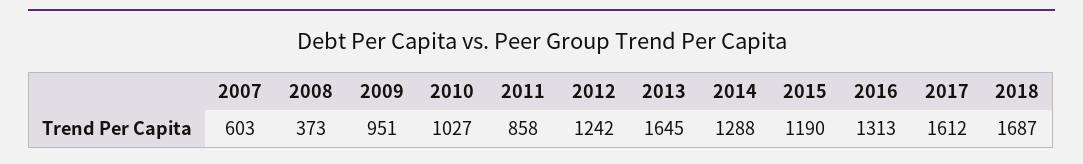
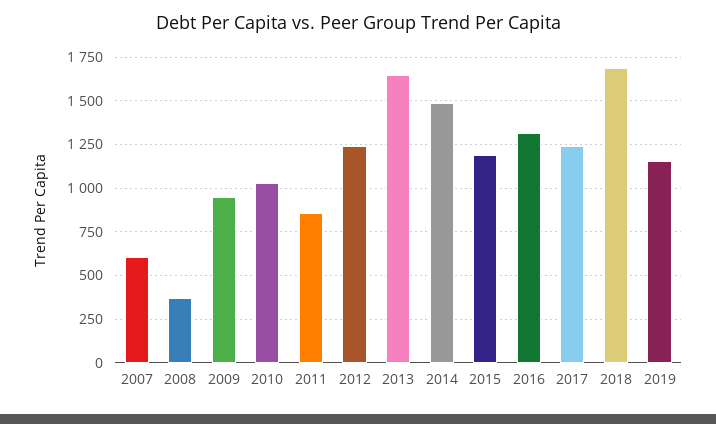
2014: 1288 -> 1500
2017: 1612 -> 1250
2019: none -> 1150

